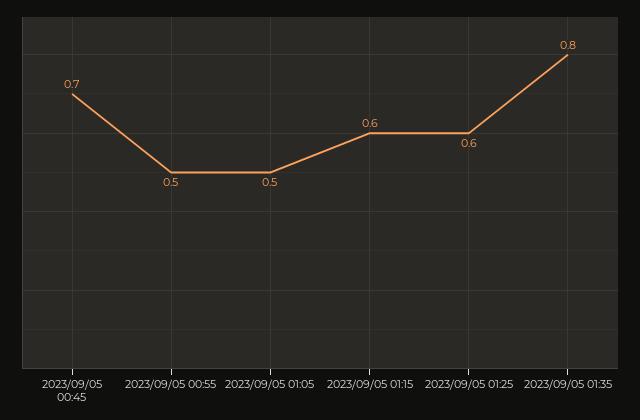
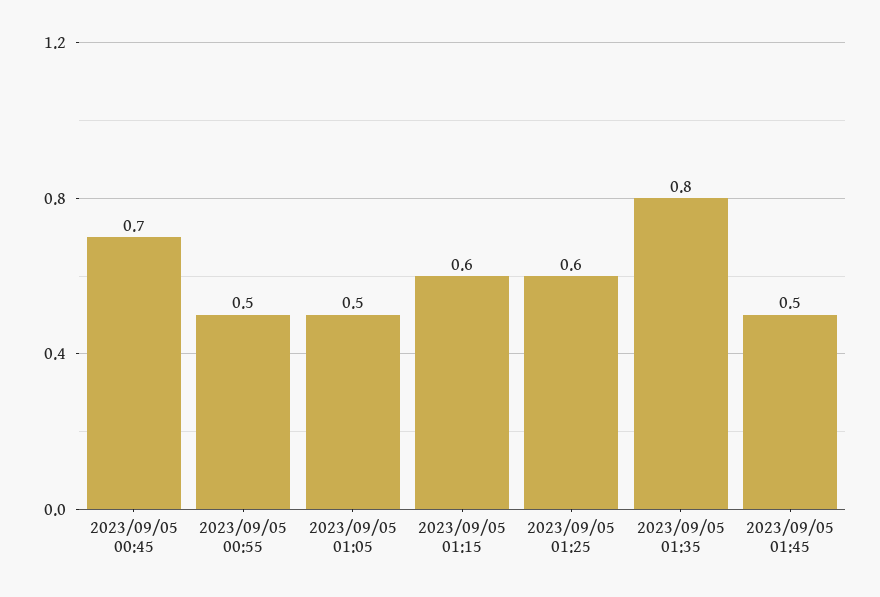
2023/09/05 01:45: none -> 0.5

